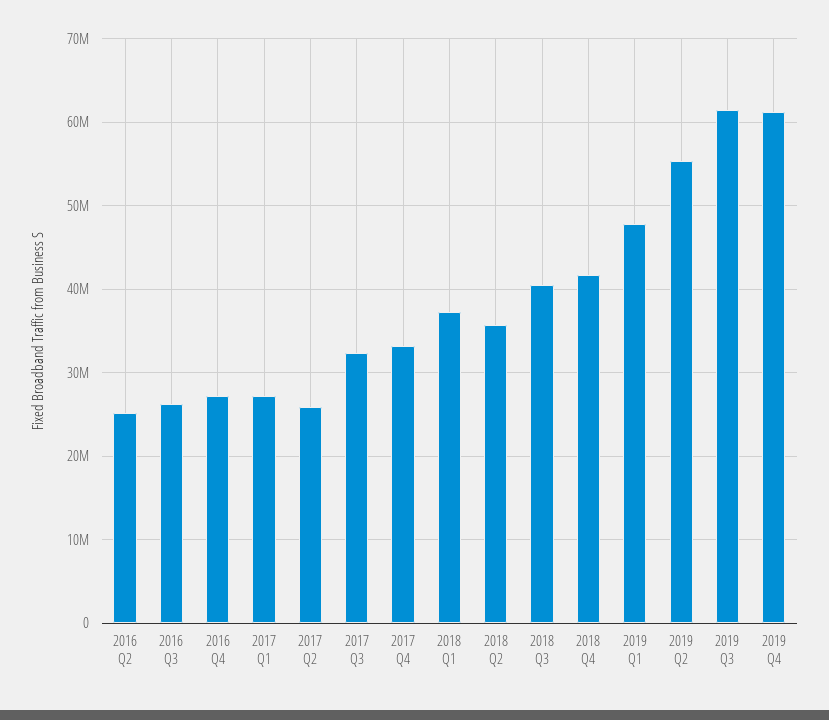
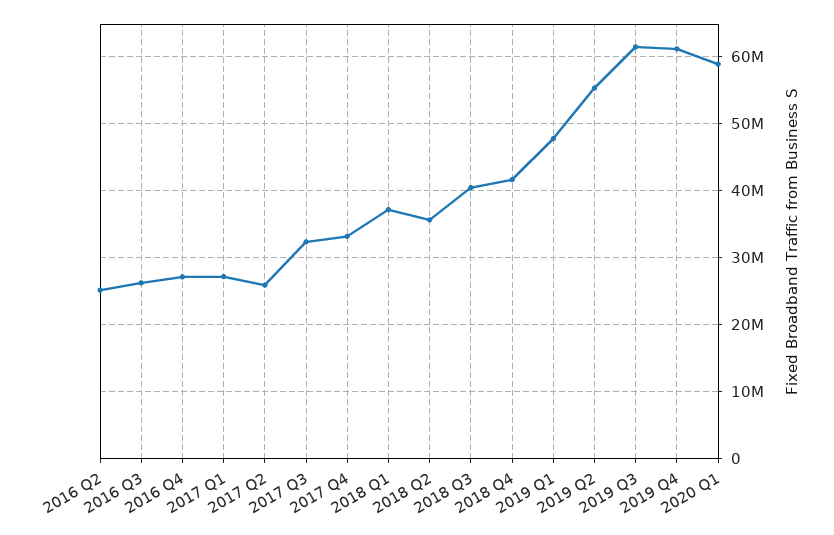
2020 Q1: none -> 59000000

